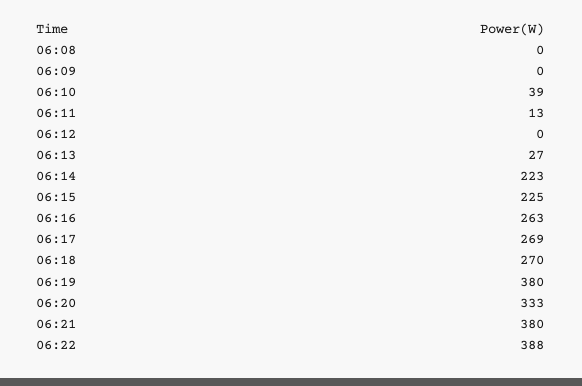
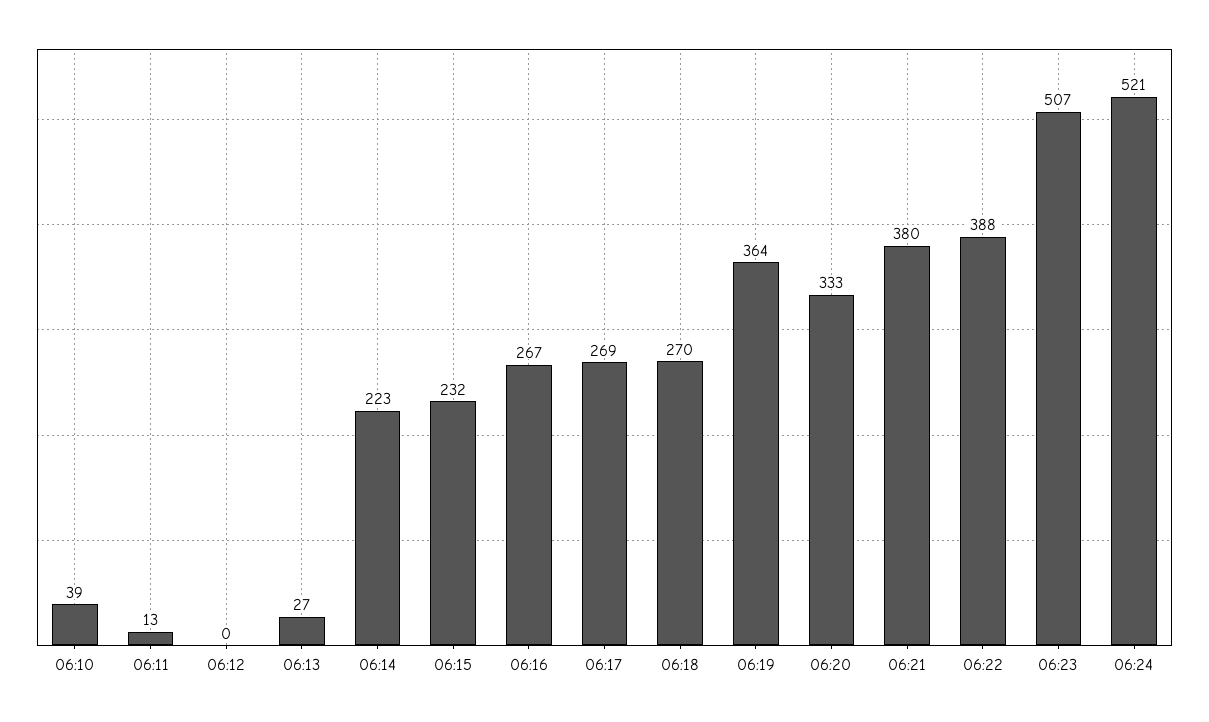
06:08: 0 -> none
06:09: 0 -> none
06:15: 225 -> 232
06:16: 263 -> 267
06:19: 380 -> 364
06:23: none -> 507
06:24: none -> 521

